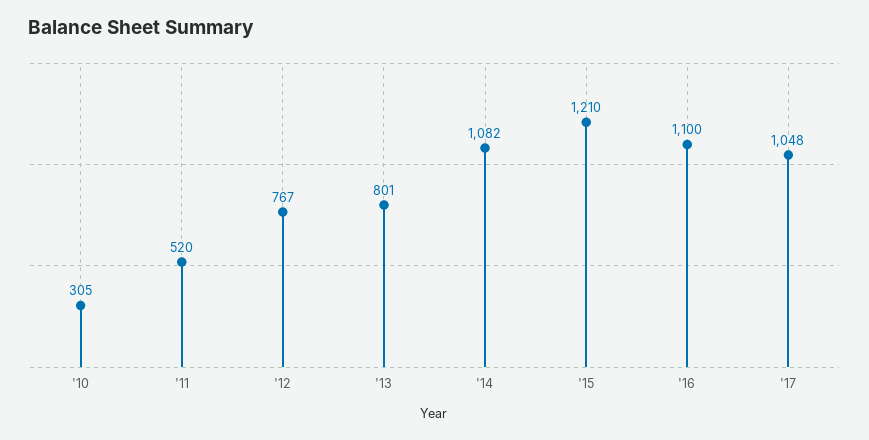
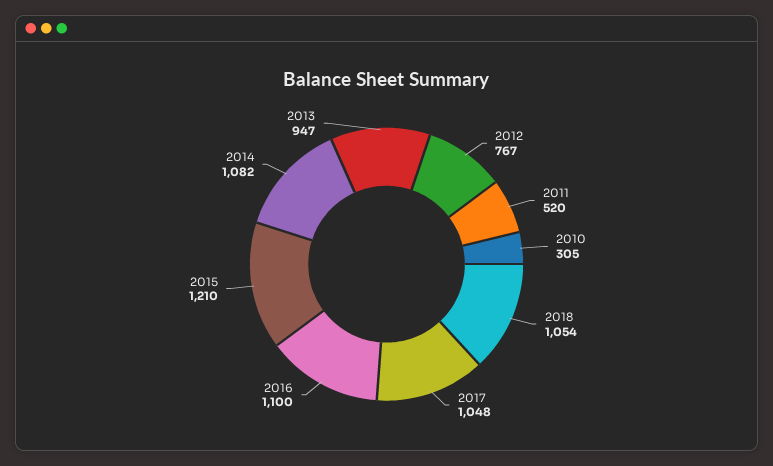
'13: 801 -> 947
2018: none -> 1054

